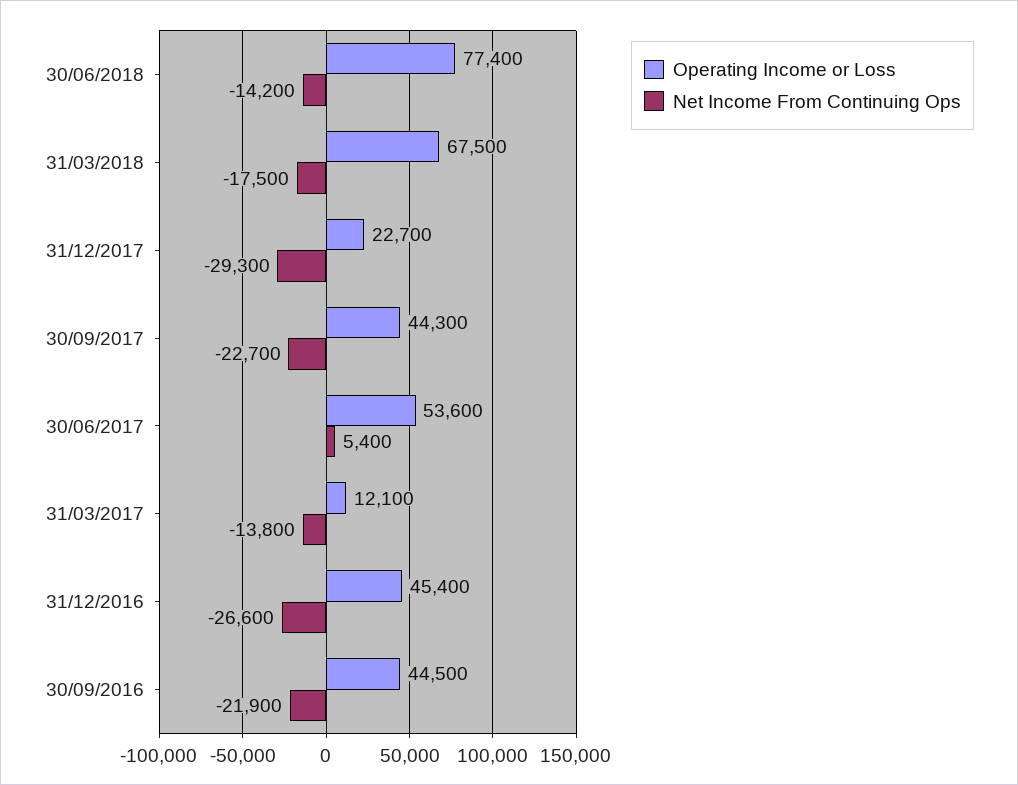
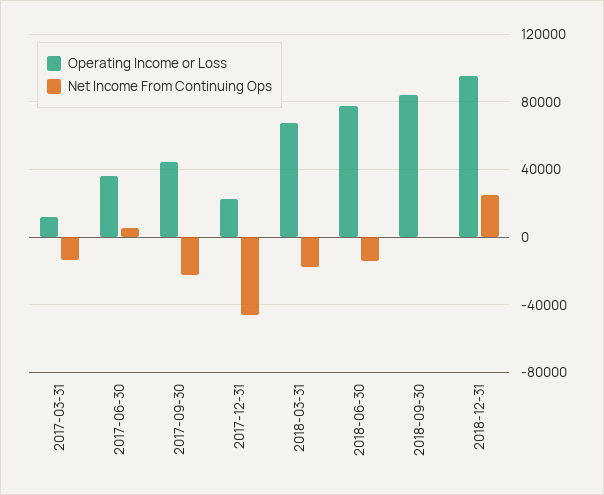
Net Income From Continuing Ops, 31/12/2017: -29300 -> -45000
Operating Income or Loss, 30/06/2017: 53600 -> 35000
Operating Income or Loss, 31/12/2016: 45400 -> none
Net Income From Continuing Ops, 31/12/2016: -26600 -> none
Operating Income or Loss, 30/09/2016: 44500 -> none
Net Income From Continuing Ops, 30/09/2016: -21900 -> none
Operating Income or Loss, 2018-09-30: none -> 85000
Net Income From Continuing Ops, 2018-09-30: none -> 0
Operating Income or Loss, 2018-12-31: none -> 95000
Net Income From Continuing Ops, 2018-12-31: none -> 25000

